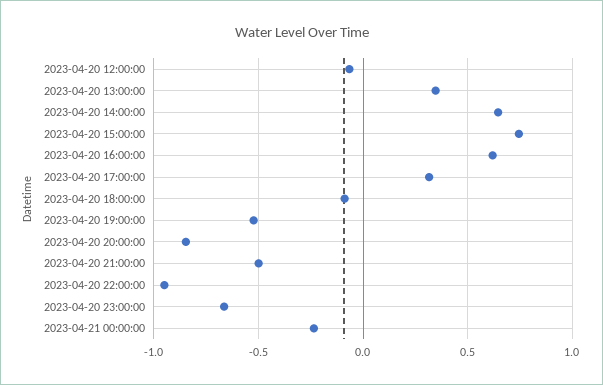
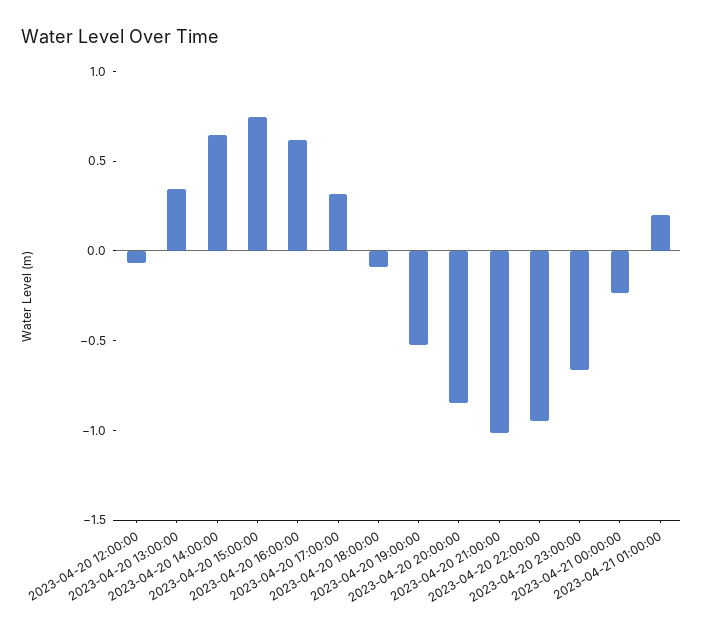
2023-04-20 21:00:00: -0.5 -> -1
2023-04-21 01:00:00: none -> 0.2

